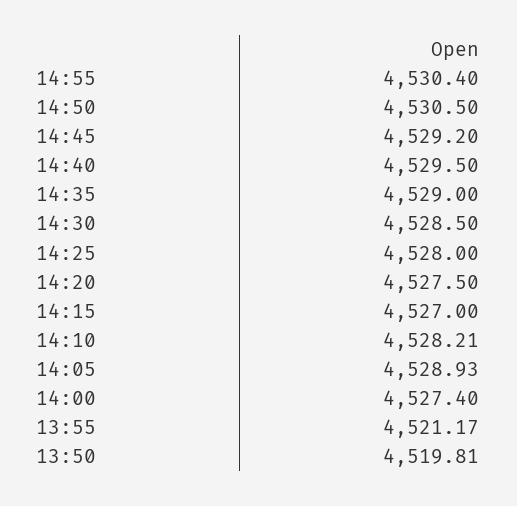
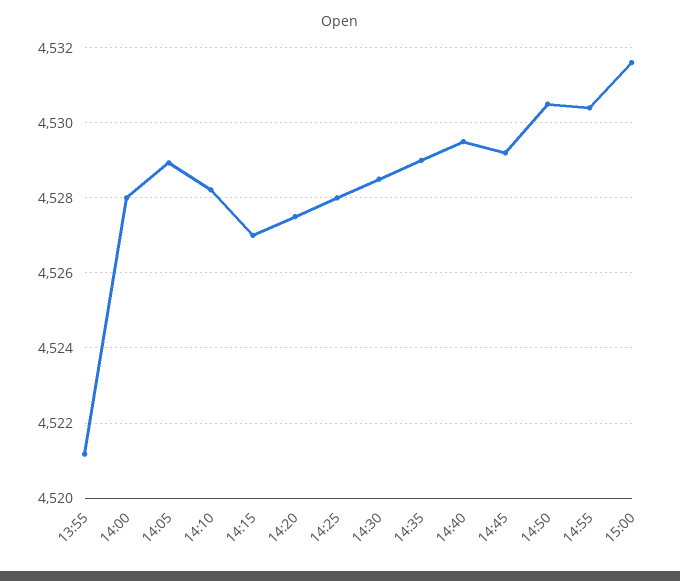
14:00: 4527.4 -> 4528
13:50: 4519.81 -> none
15:00: none -> 4531.6

